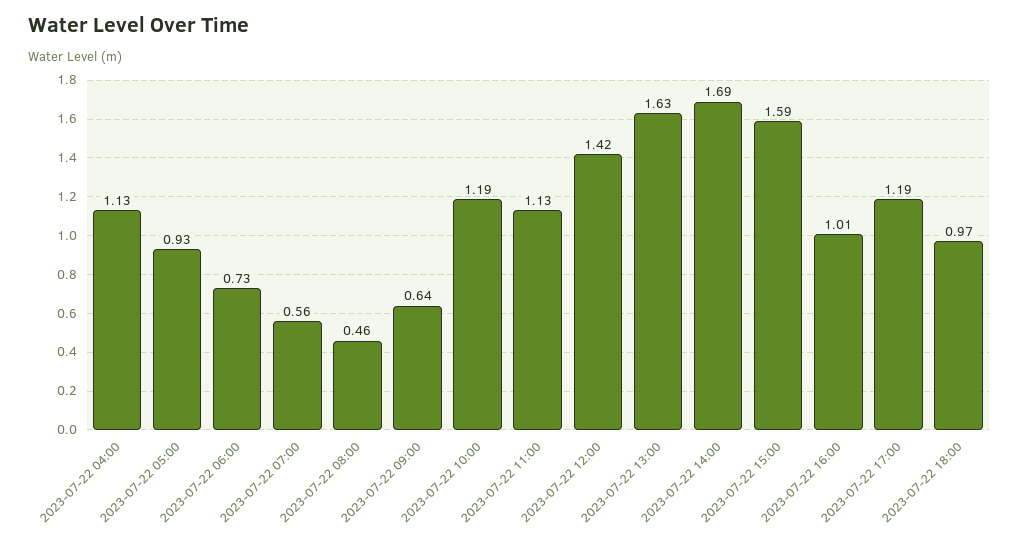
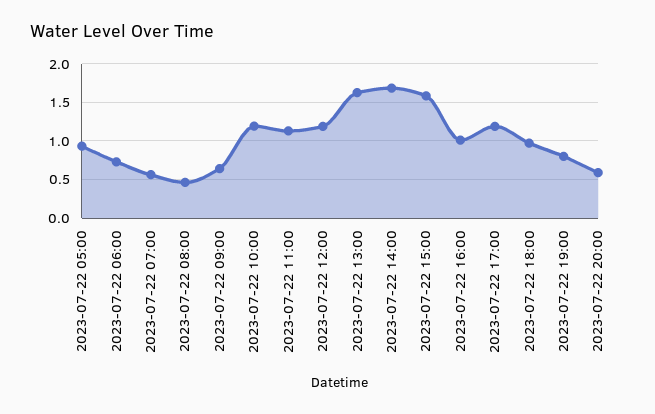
2023-07-22 04:00: 1.13 -> none
2023-07-22 12:00: 1.42 -> 1.2
2023-07-22 19:00: none -> 0.8
2023-07-22 20:00: none -> 0.6

